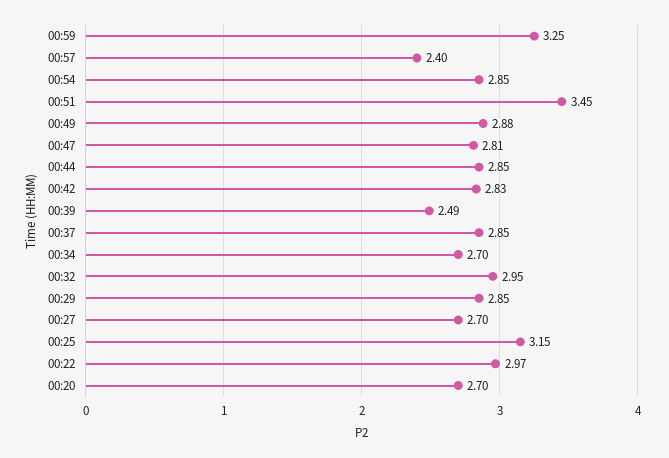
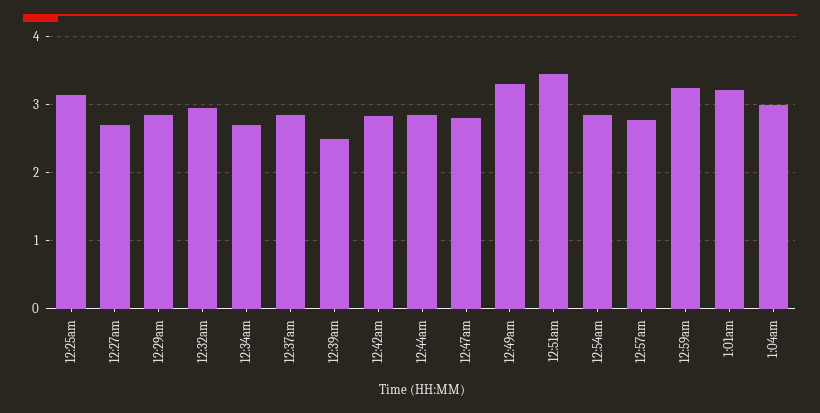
00:57: 2.4 -> 2.8
00:49: 2.88 -> 3.3
00:22: 2.97 -> none
00:20: 2.7 -> none
1:01am: none -> 3.2
1:04am: none -> 3

